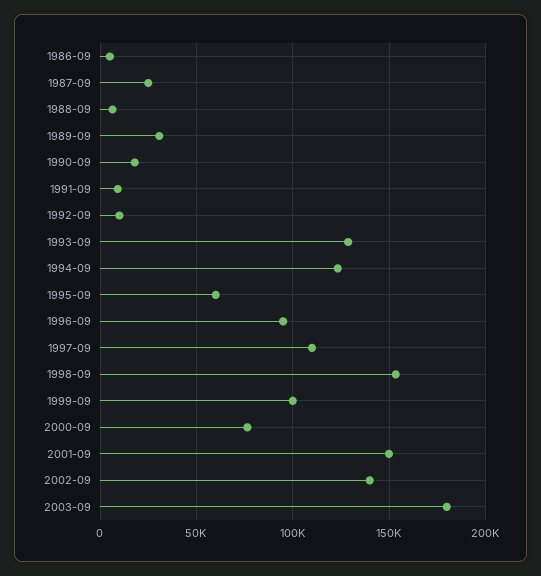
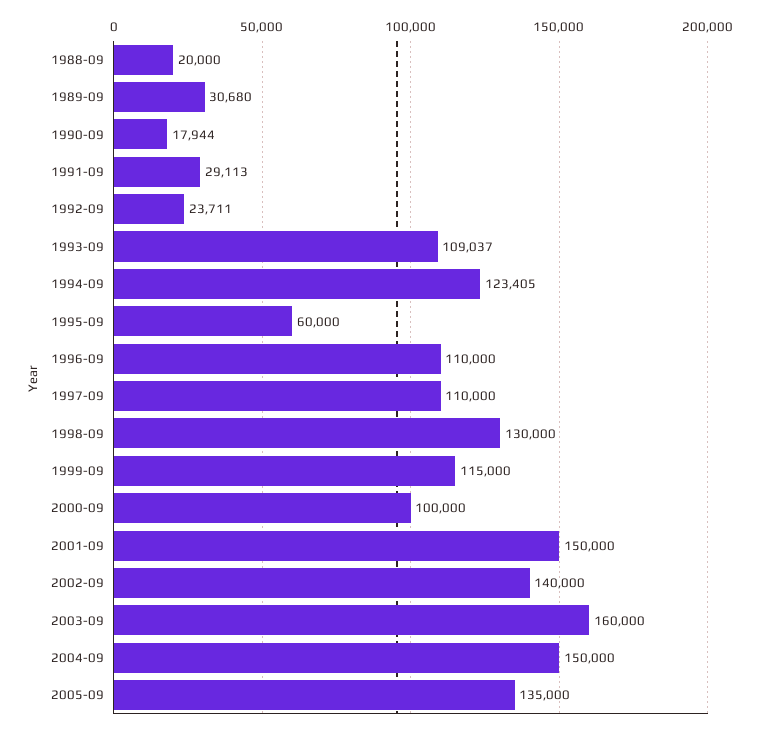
1986-09: 5000 -> none
1987-09: 25000 -> none
1988-09: 5000 -> 20000
1991-09: 10000 -> 29113
1992-09: 10000 -> 23711
1993-09: 130000 -> 109037
1996-09: 95000 -> 110000
1998-09: 155000 -> 130000
1999-09: 100000 -> 115000
2000-09: 75000 -> 100000
2003-09: 180000 -> 160000
2004-09: none -> 150000
2005-09: none -> 135000

